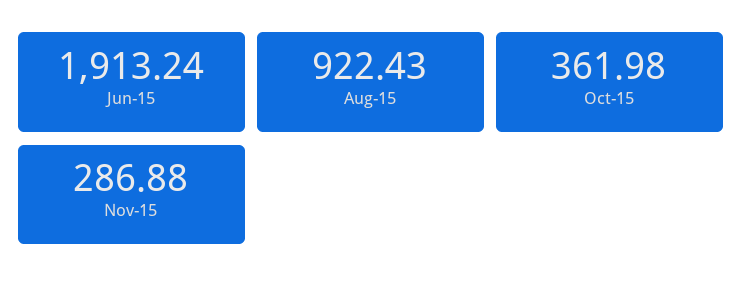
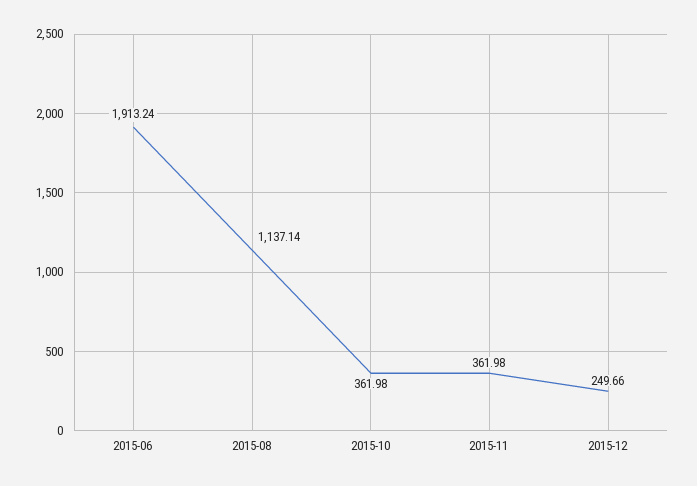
Aug-15: 922.43 -> 1137.14
Nov-15: 286.88 -> 361.98
2015-12: none -> 249.66

